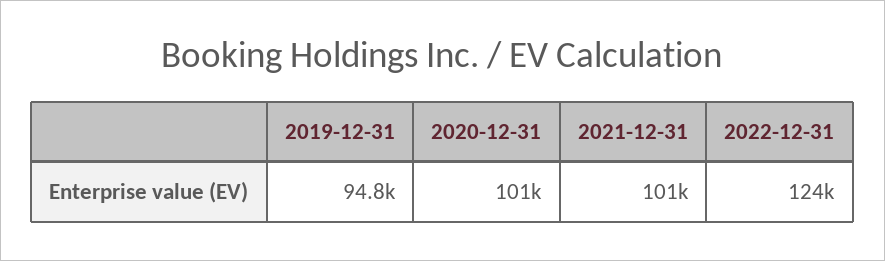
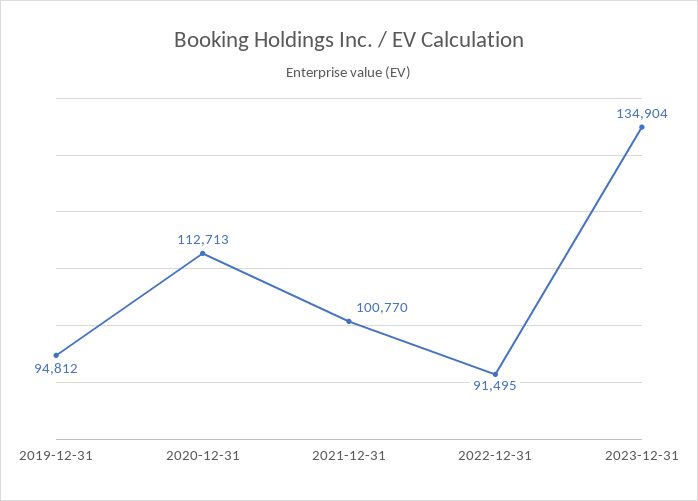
2020-12-31: 101000 -> 112713
2022-12-31: 124000 -> 91495
2023-12-31: none -> 134904

